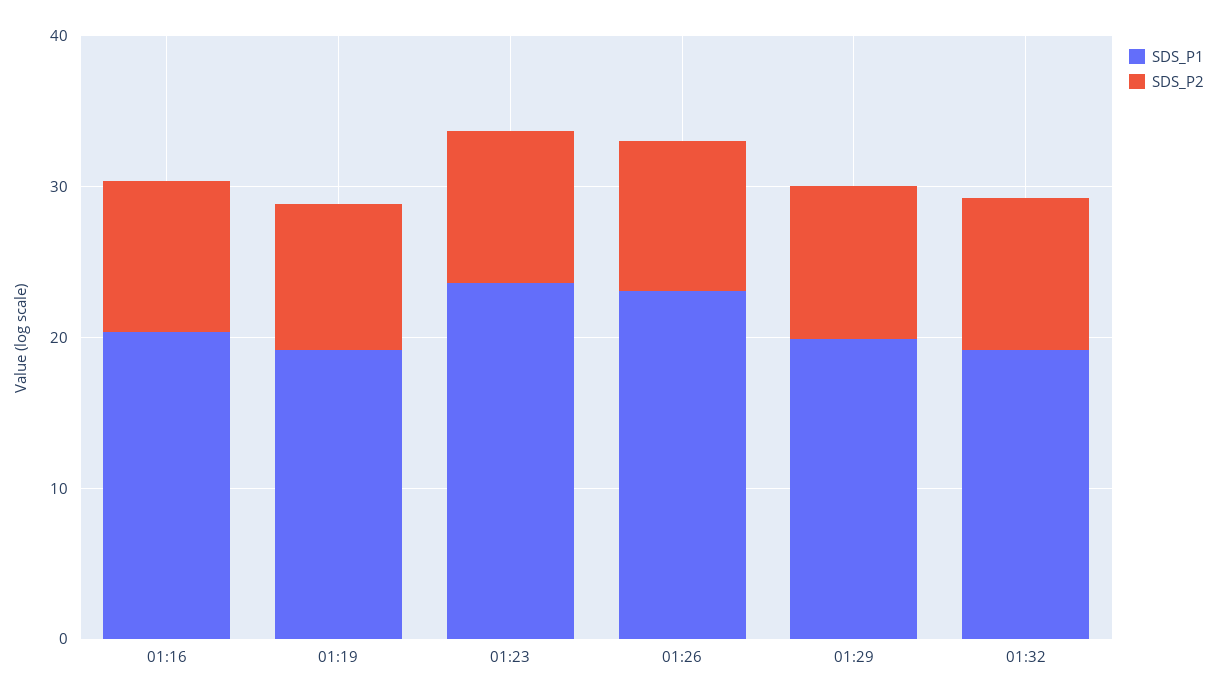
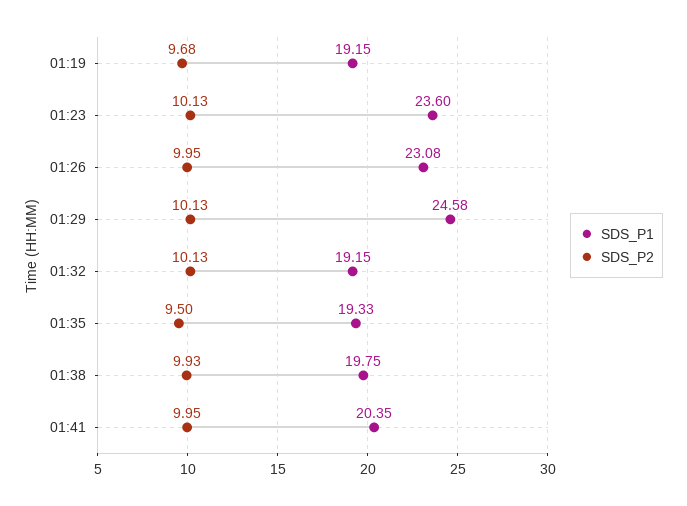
SDS_P1, 01:16: 20 -> none
SDS_P2, 01:16: 10 -> none
SDS_P1, 01:29: 20 -> 24.58
SDS_P1, 01:35: none -> 19.33
SDS_P2, 01:35: none -> 9.5
SDS_P1, 01:38: none -> 19.75
SDS_P2, 01:38: none -> 9.93
SDS_P1, 01:41: none -> 20.35
SDS_P2, 01:41: none -> 9.95

